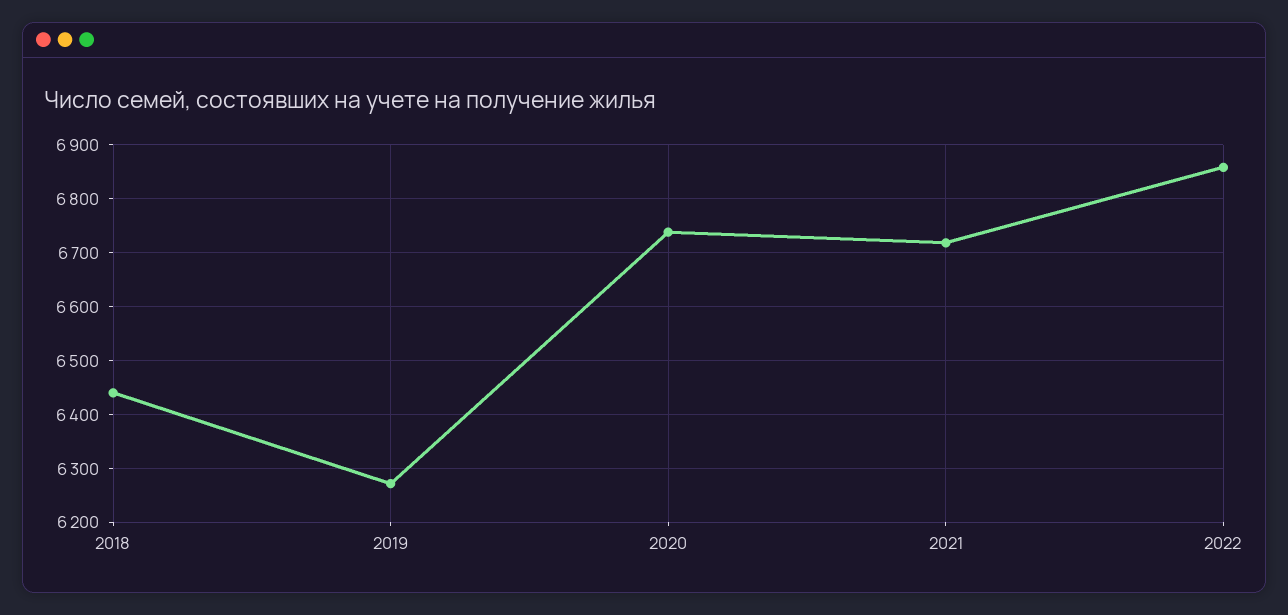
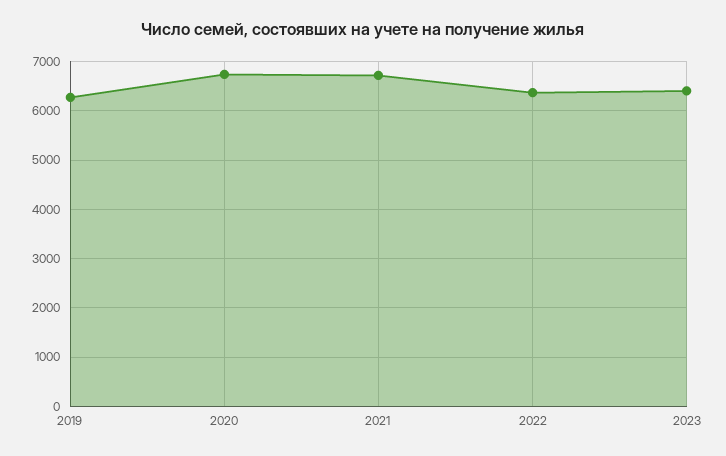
2018: 6440 -> none
2022: 6860 -> 6400
2023: none -> 6400

